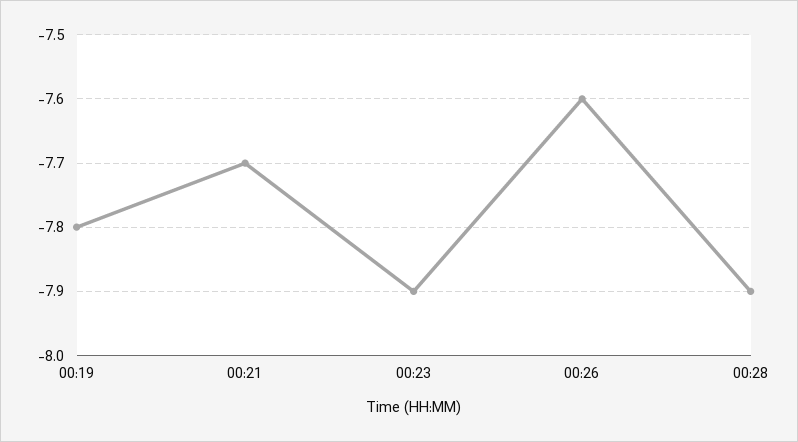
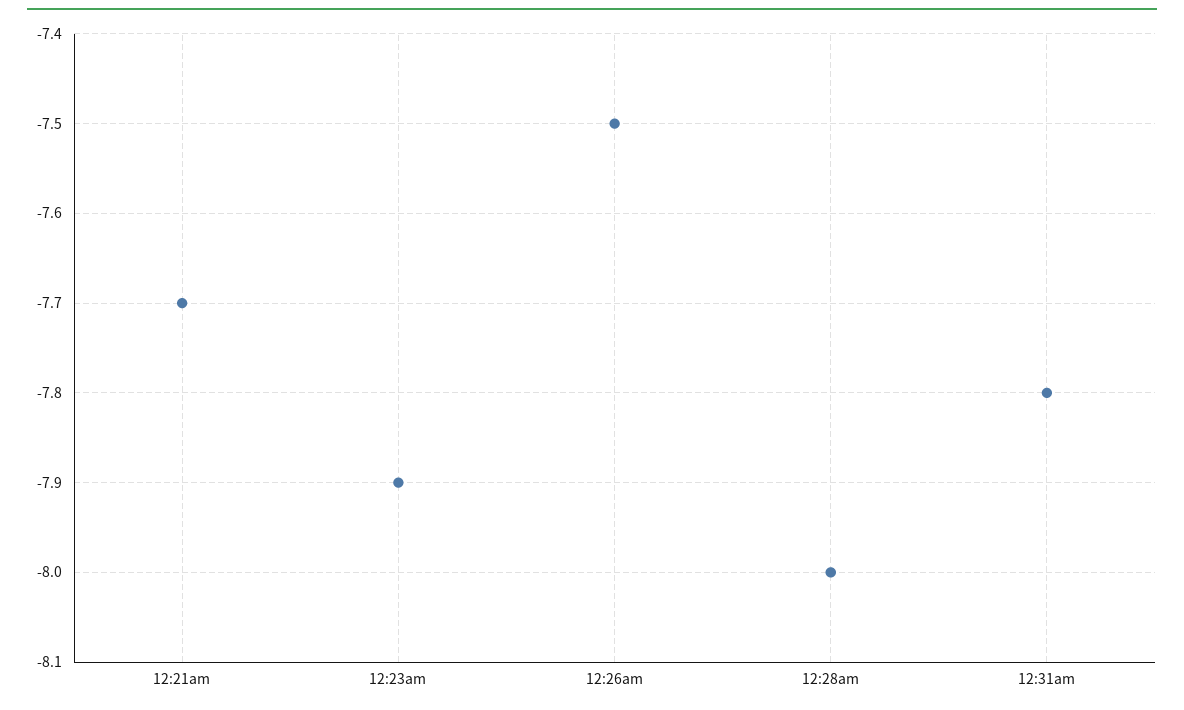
00:19: -7.8 -> none
00:26: -7.6 -> -7.5
00:28: -7.9 -> -8
12:31am: none -> -7.8

